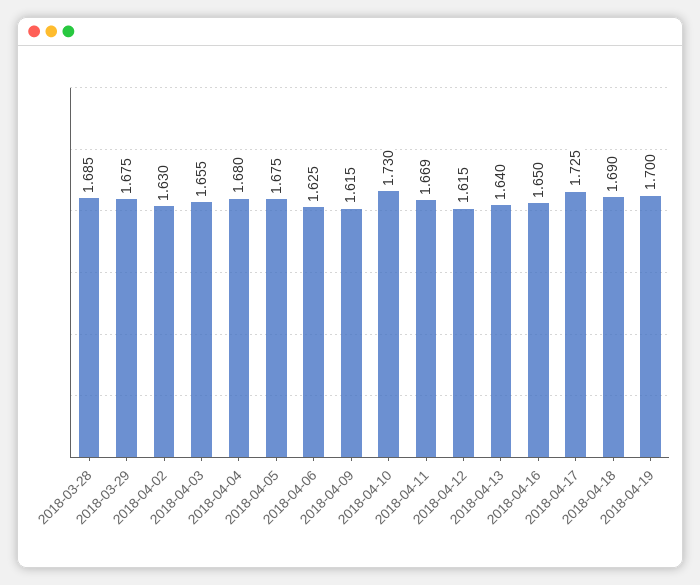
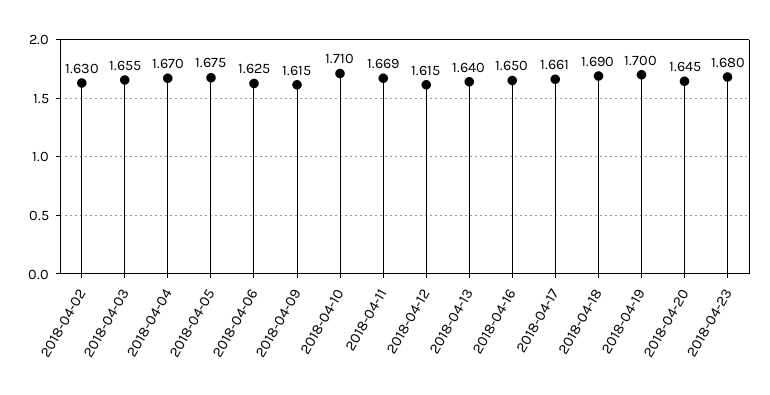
2018-03-28: 1.685 -> none
2018-03-29: 1.675 -> none
2018-04-04: 1.68 -> 1.67
2018-04-10: 1.73 -> 1.71
2018-04-17: 1.725 -> 1.661
2018-04-20: none -> 1.645
2018-04-23: none -> 1.68

